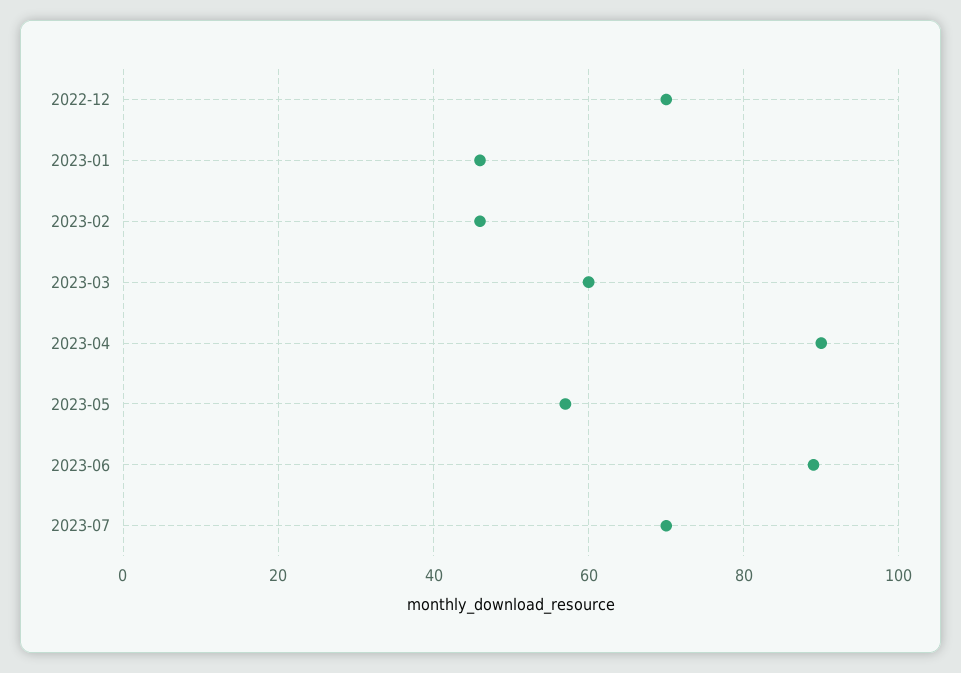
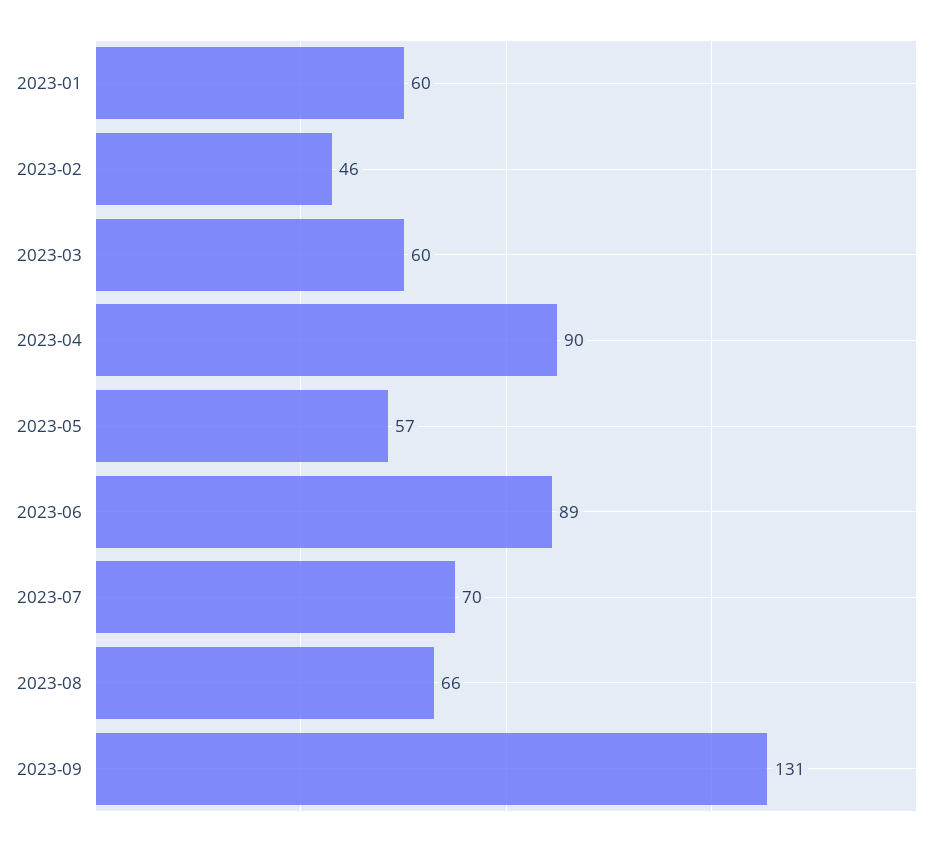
2022-12: 70 -> none
2023-01: 45 -> 60
2023-08: none -> 66
2023-09: none -> 131

